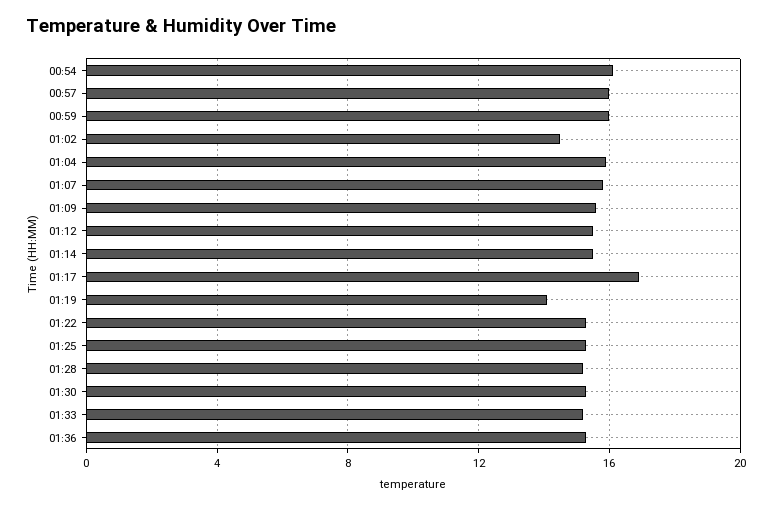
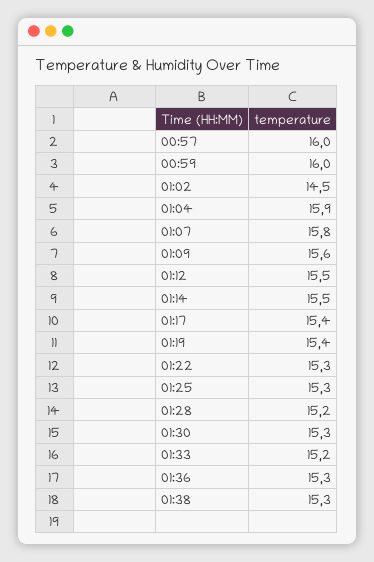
00:54: 16 -> none
01:17: 17 -> 15.4
01:19: 14 -> 15.4
01:38: none -> 15.3

